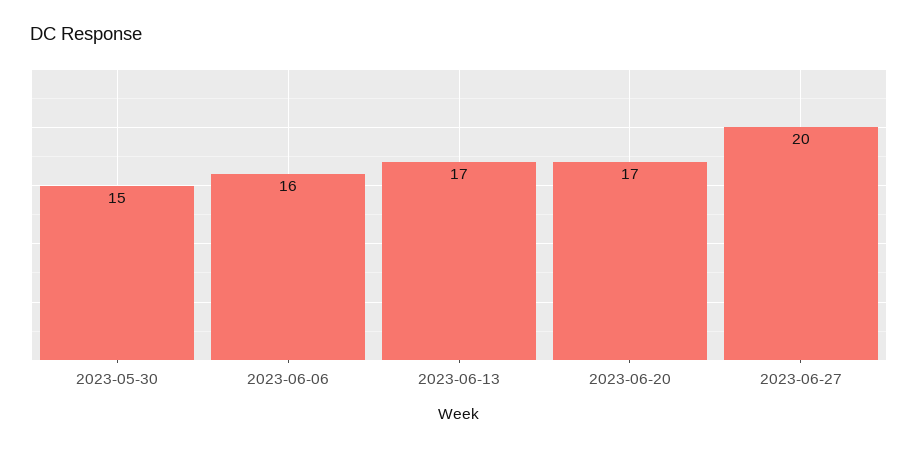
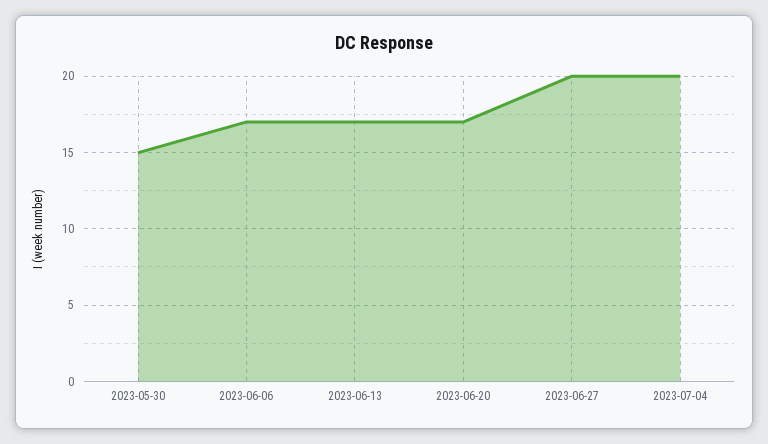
2023-06-06: 16 -> 17
2023-07-04: none -> 20

